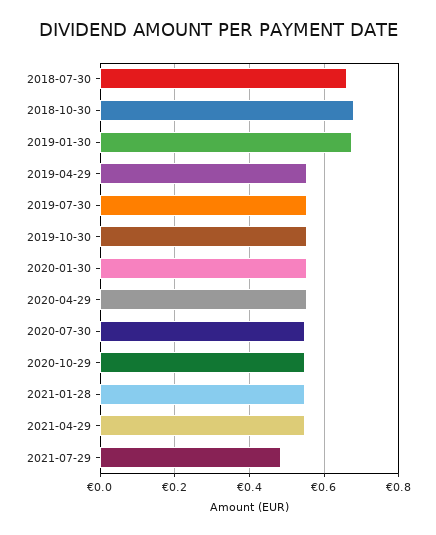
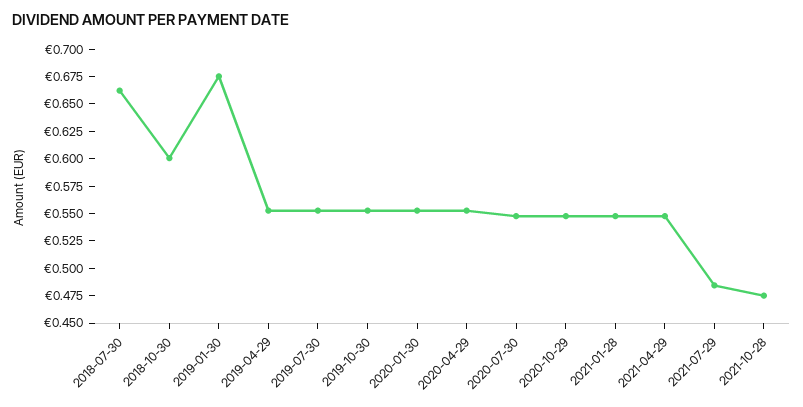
2018-10-30: 0.68 -> 0.6
2021-10-28: none -> 0.475

